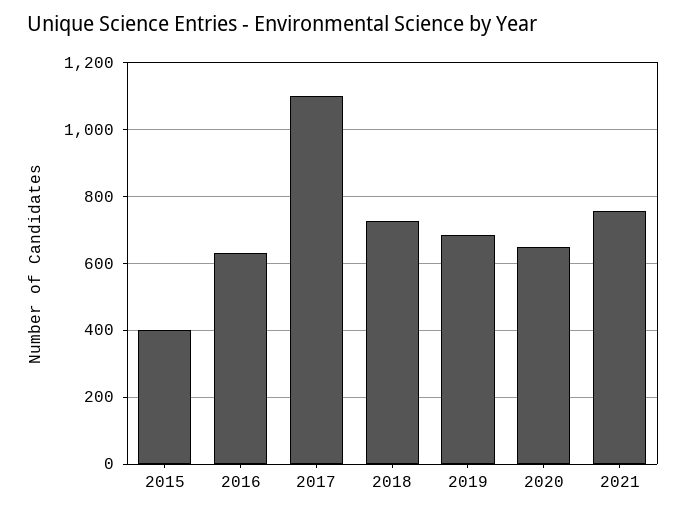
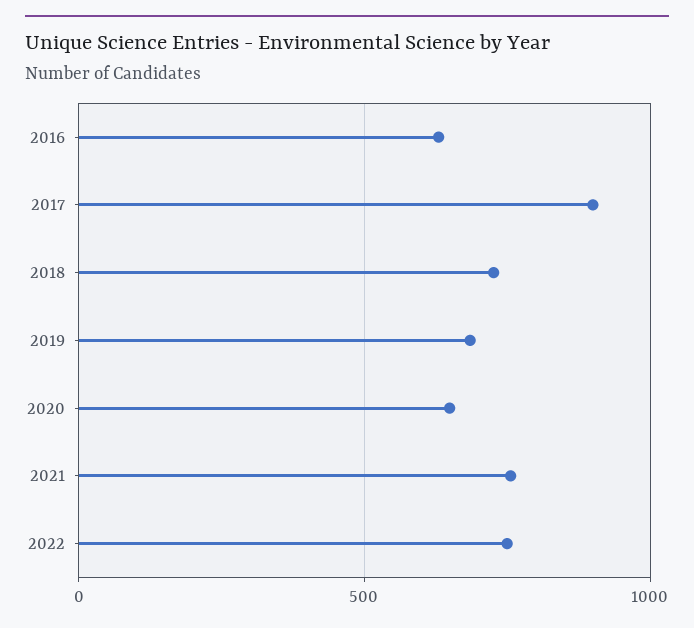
2015: 400 -> none
2017: 1100 -> 900
2022: none -> 750

